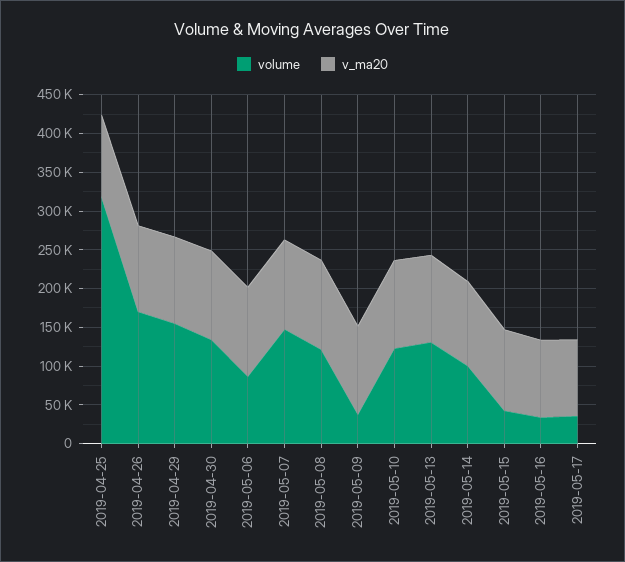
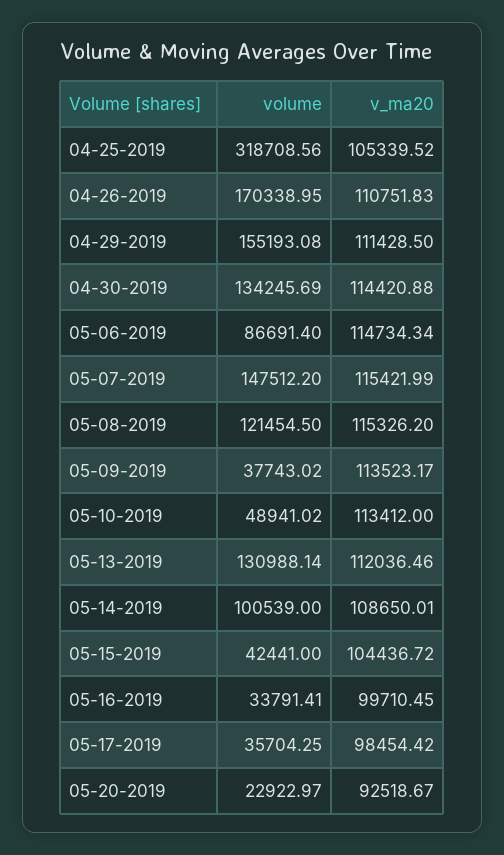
volume, 2019-05-10: 125000 -> 48941.02
volume, 05-20-2019: none -> 22922.97
v_ma20, 05-20-2019: none -> 92518.67

